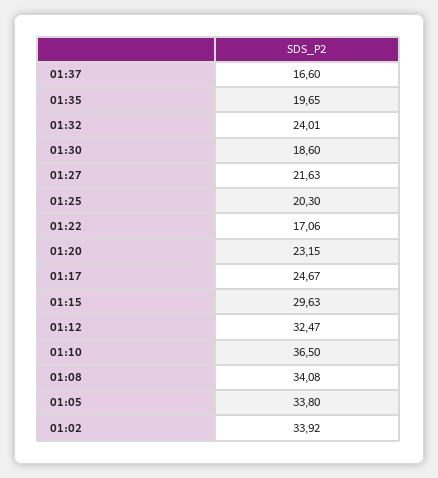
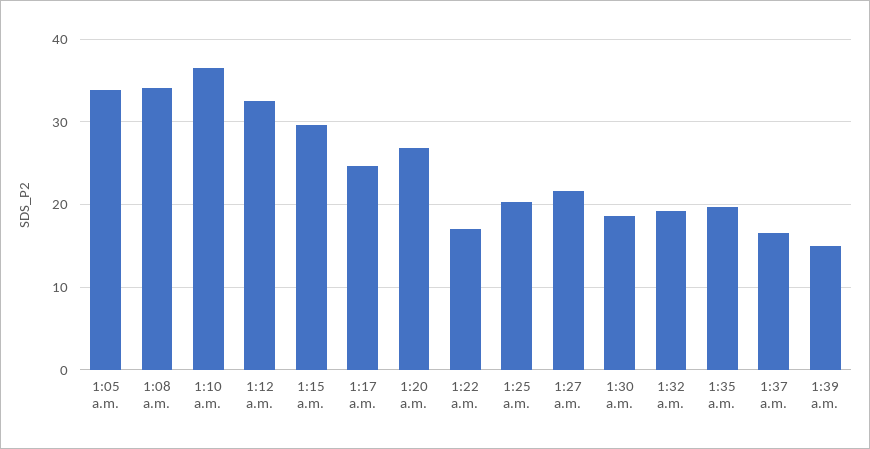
01:32: 24.01 -> 19
01:20: 23.15 -> 27
01:02: 33.92 -> none
1:39 a.m.: none -> 15

